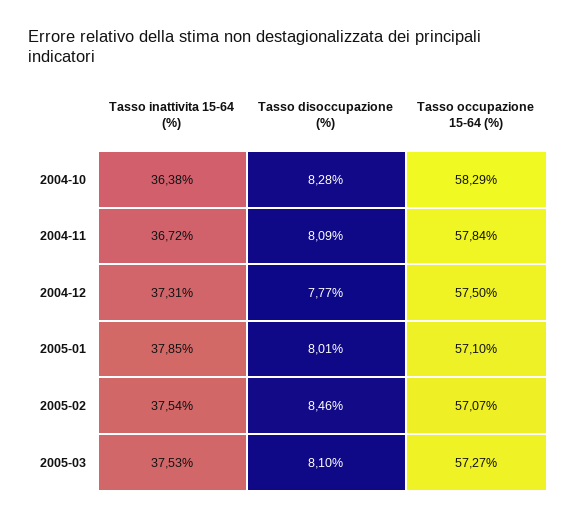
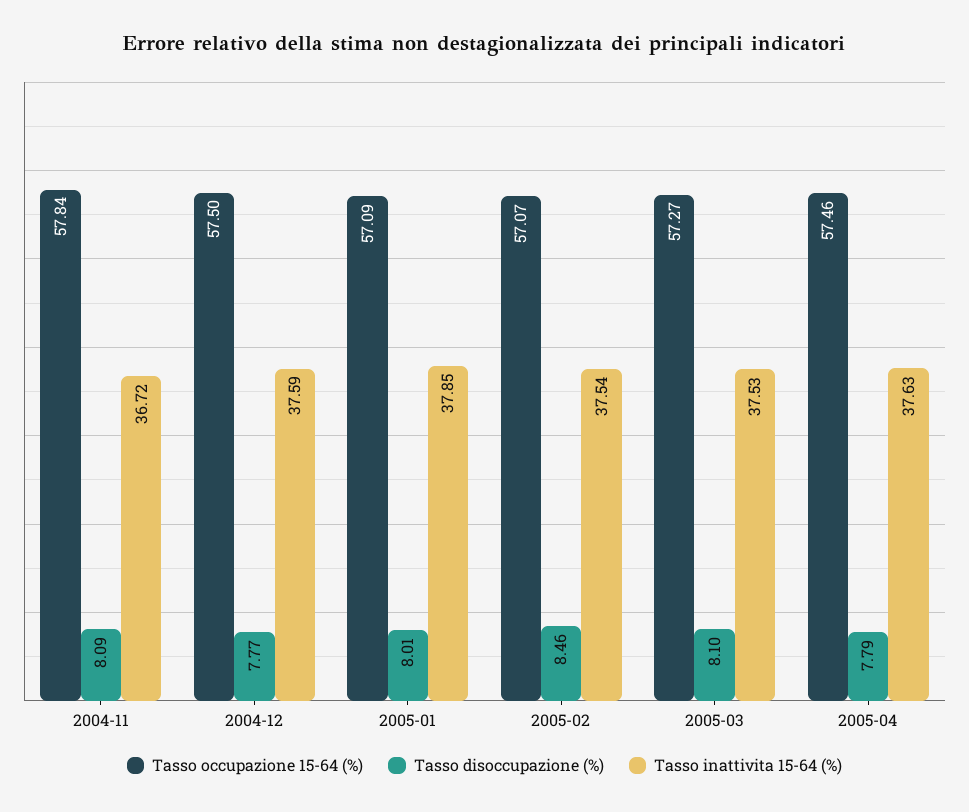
Tasso inattivita 15-64 (%), 2004-10: 36.38 -> none
Tasso disoccupazione (%), 2004-10: 8.28 -> none
Tasso occupazione 15-64 (%), 2004-10: 58.29 -> none
Tasso inattivita 15-64 (%), 2004-12: 37.31 -> 37.59
Tasso occupazione 15-64 (%), 2005-01: 57.1 -> 57.09
Tasso occupazione 15-64 (%), 2005-04: none -> 57.46
Tasso disoccupazione (%), 2005-04: none -> 7.79
Tasso inattivita 15-64 (%), 2005-04: none -> 37.63

